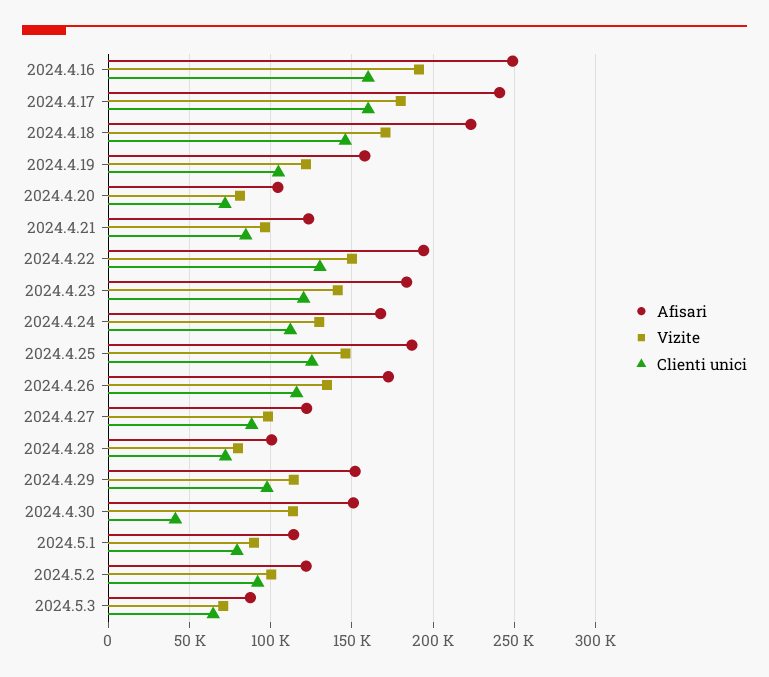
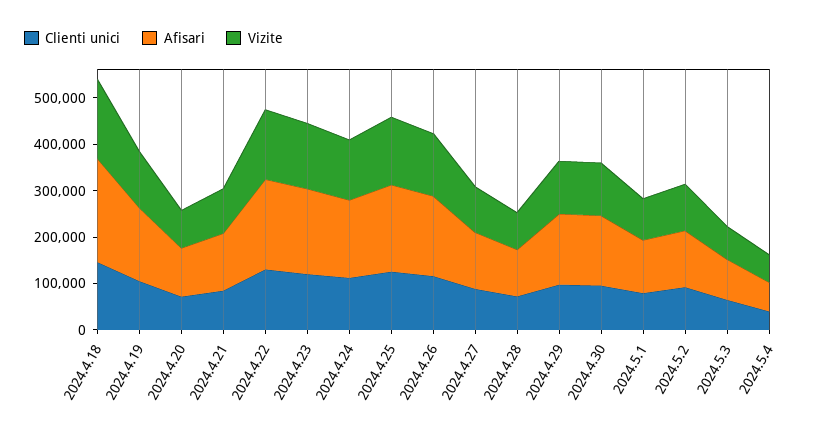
Afisari, 2024.4.16: 250000 -> none
Vizite, 2024.4.16: 190000 -> none
Clienti unici, 2024.4.16: 160000 -> none
Afisari, 2024.4.17: 240000 -> none
Vizite, 2024.4.17: 180000 -> none
Clienti unici, 2024.4.17: 160000 -> none
Clienti unici, 2024.4.30: 40000 -> 100000
Clienti unici, 2024.5.4: none -> 40000
Afisari, 2024.5.4: none -> 60000
Vizite, 2024.5.4: none -> 60000

